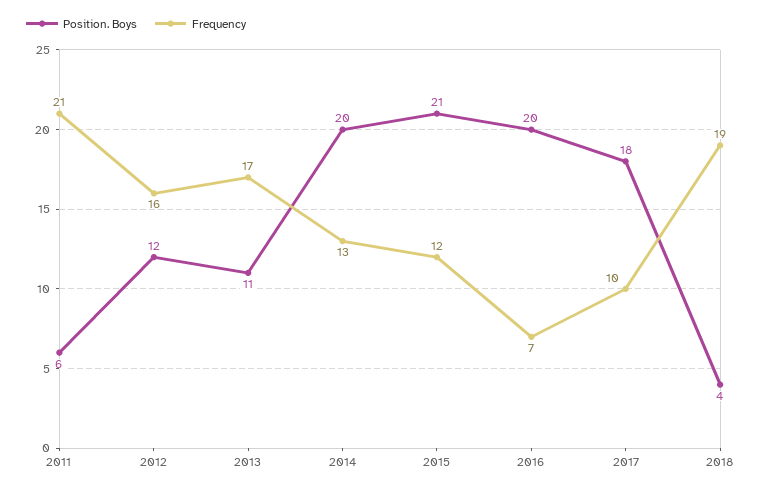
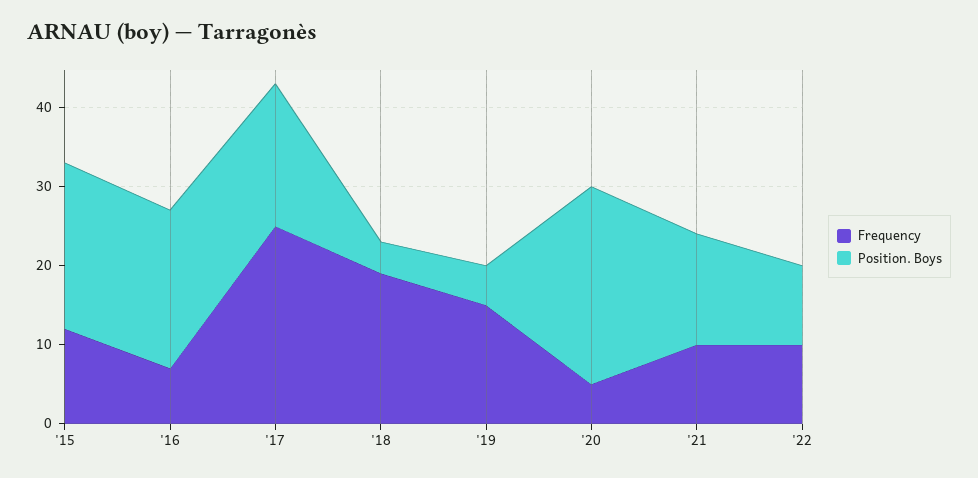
Position. Boys, 2011: 6 -> none
Frequency, 2011: 21 -> none
Position. Boys, 2012: 12 -> none
Frequency, 2012: 16 -> none
Position. Boys, 2013: 11 -> none
Frequency, 2013: 17 -> none
Position. Boys, 2014: 20 -> none
Frequency, 2014: 13 -> none
Frequency, 2017: 10 -> 25
Frequency, '19: none -> 15
Position. Boys, '19: none -> 5
Frequency, '20: none -> 5
Position. Boys, '20: none -> 25
Frequency, '21: none -> 10
Position. Boys, '21: none -> 15
Frequency, '22: none -> 10
Position. Boys, '22: none -> 10

